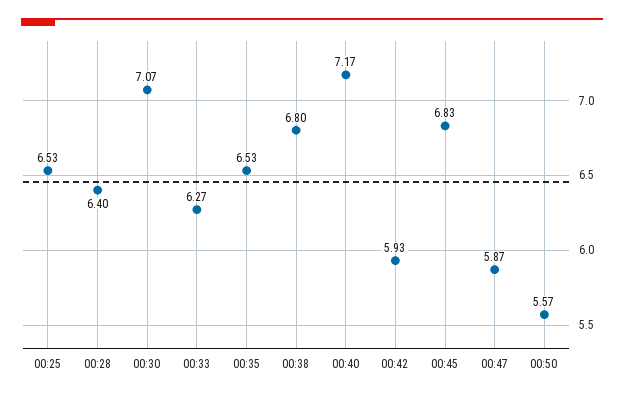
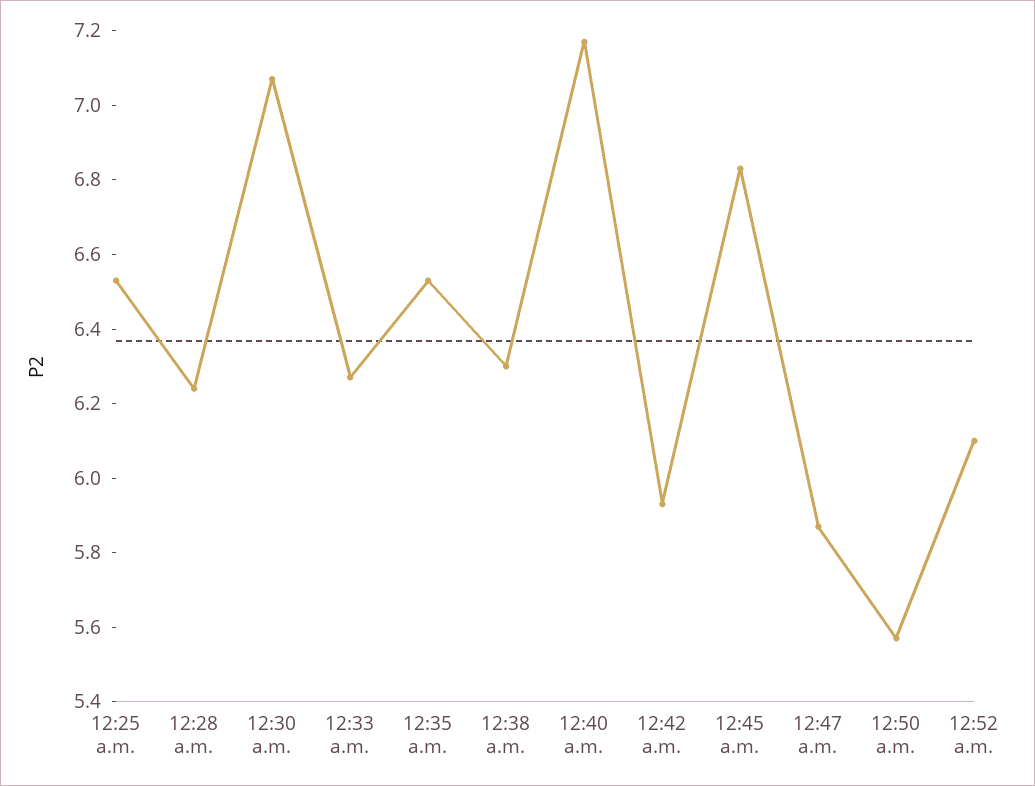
00:28: 6.4 -> 6.25
00:38: 6.8 -> 6.3
12:52 a.m.: none -> 6.1

